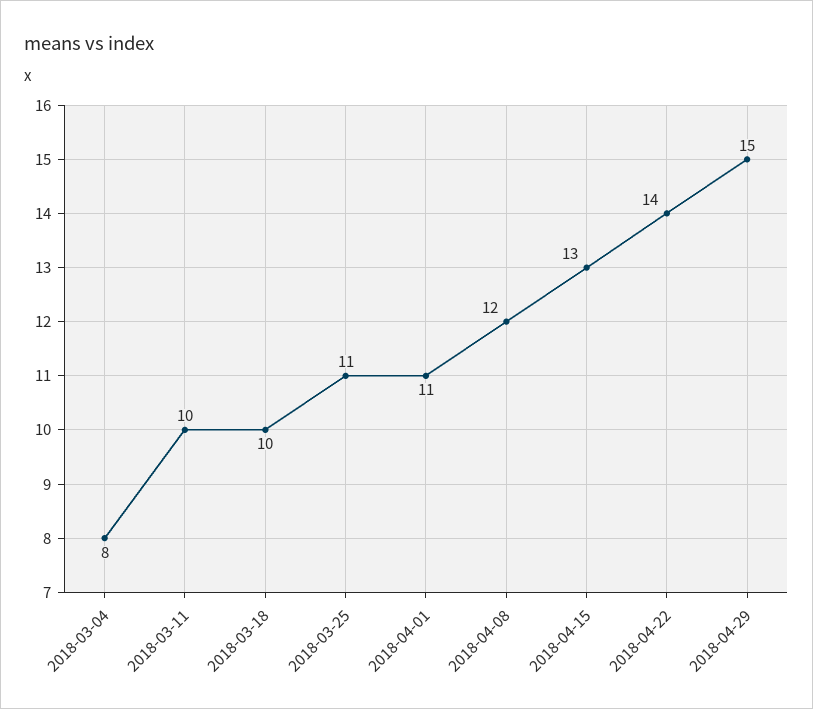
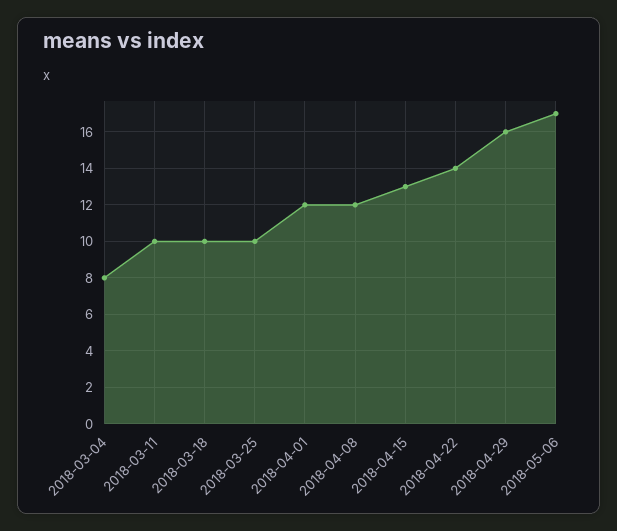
2018-03-25: 11 -> 10
2018-04-01: 11 -> 12
2018-04-29: 15 -> 16
2018-05-06: none -> 17

